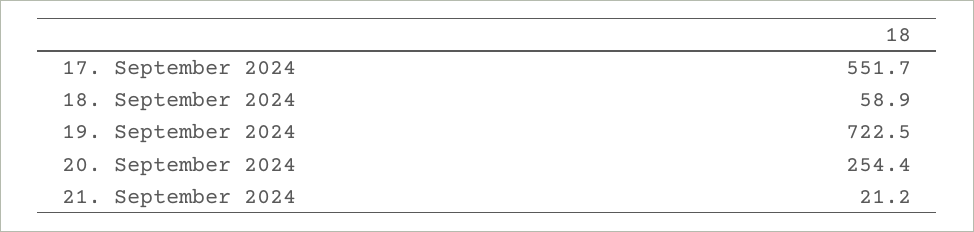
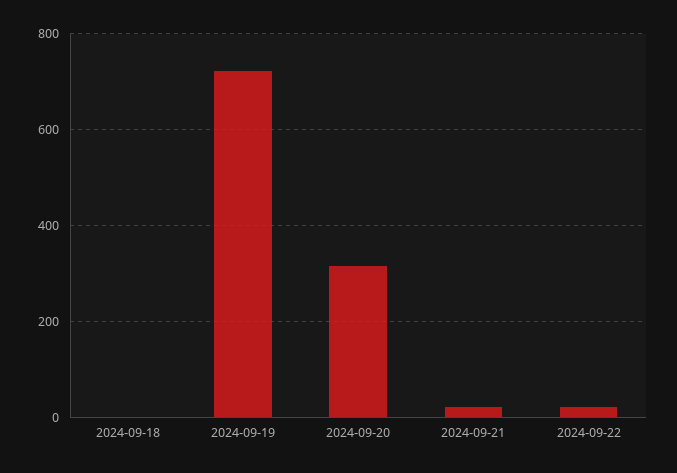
17. September 2024: 551.7 -> none
18. September 2024: 58.9 -> 0
20. September 2024: 254.4 -> 320
2024-09-22: none -> 20

